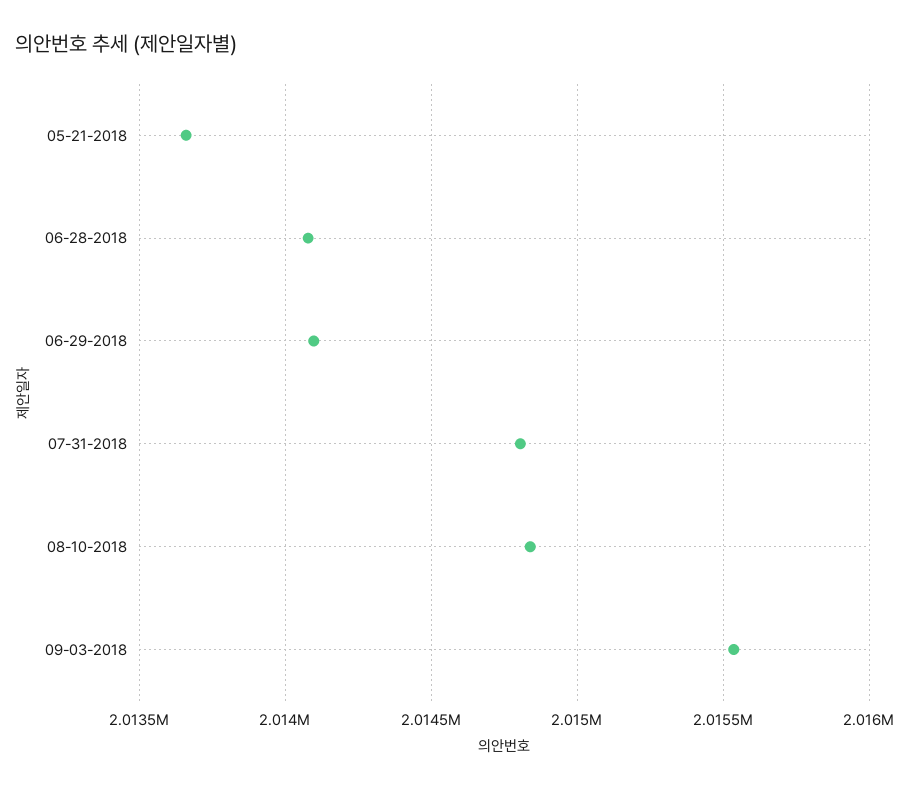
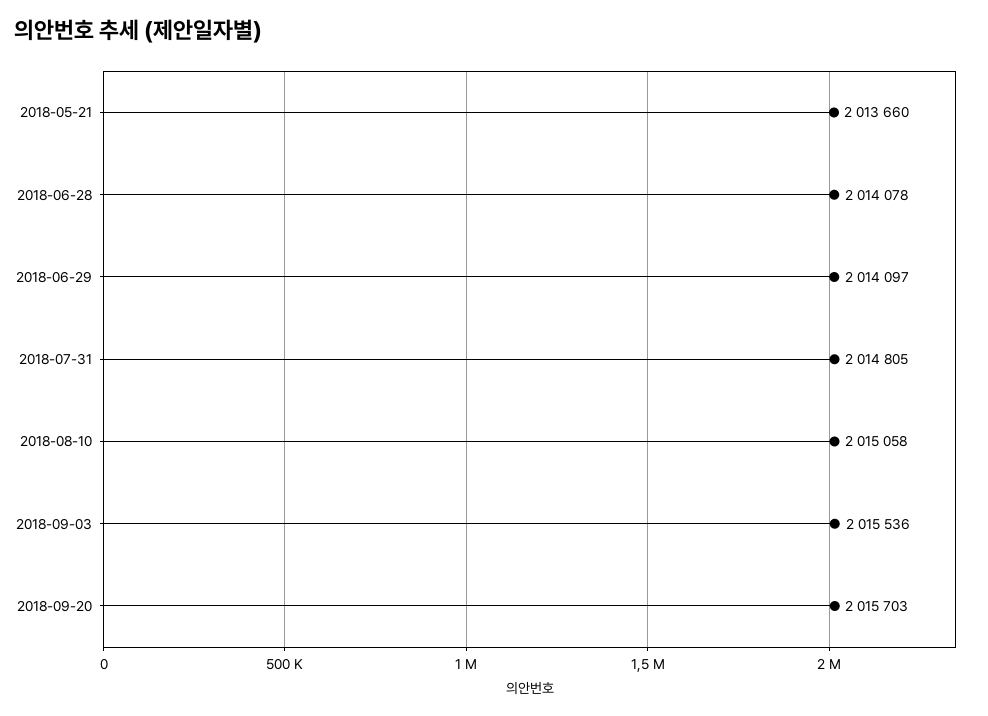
08-10-2018: 2014850 -> 2015058
2018-09-20: none -> 2015703

